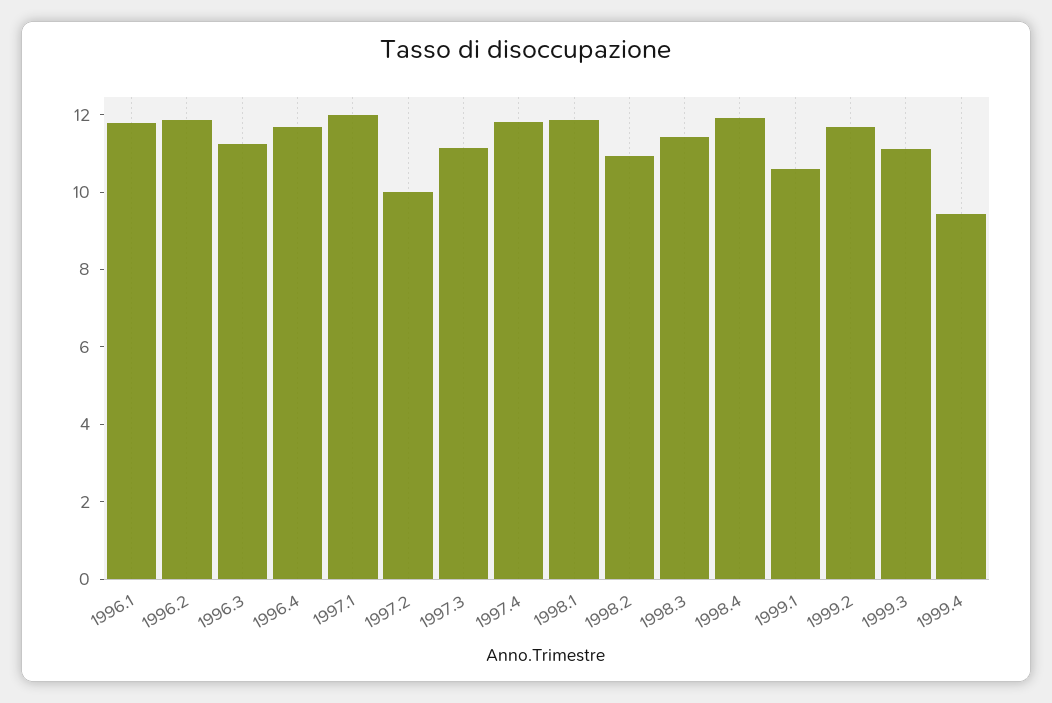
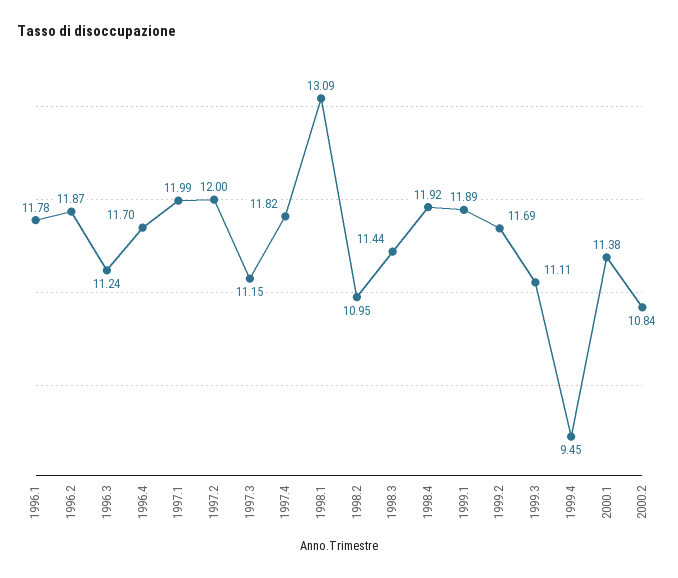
1997.2: 10 -> 12
1998.1: 12 -> 13.09
1999.1: 10.5 -> 11.89
2000.1: none -> 11.38
2000.2: none -> 10.84

